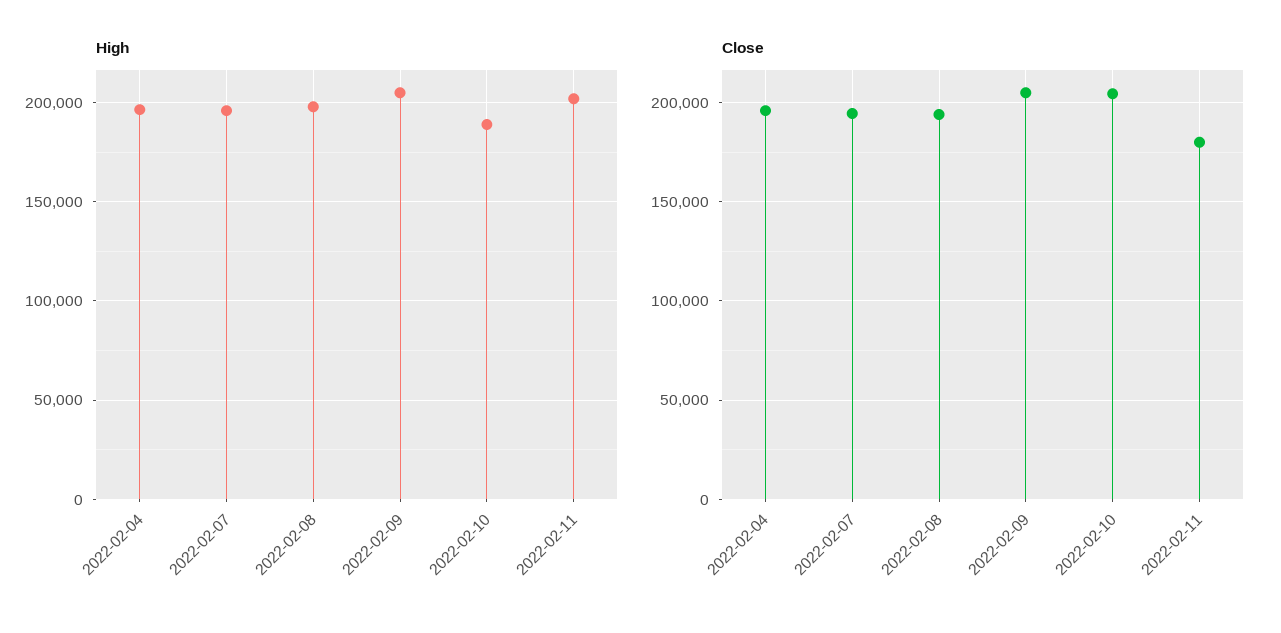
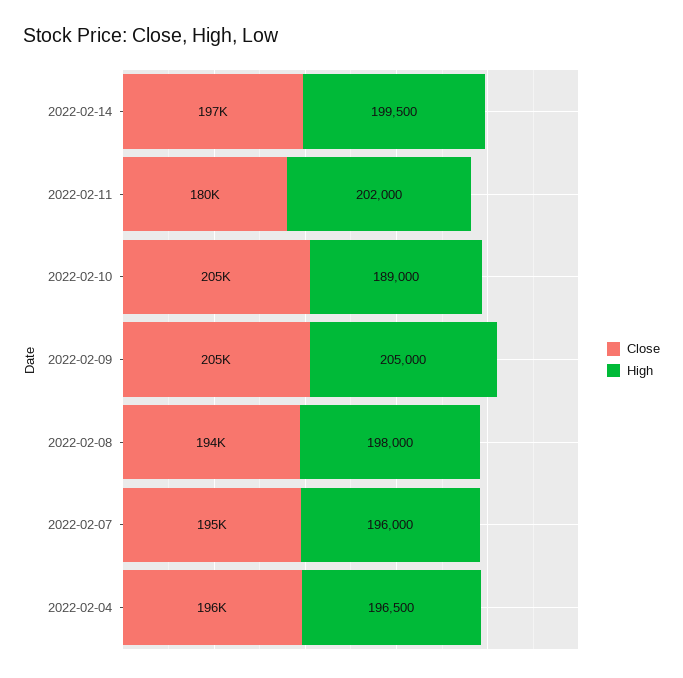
Close, 2022-02-14: none -> 197000
High, 2022-02-14: none -> 199500

